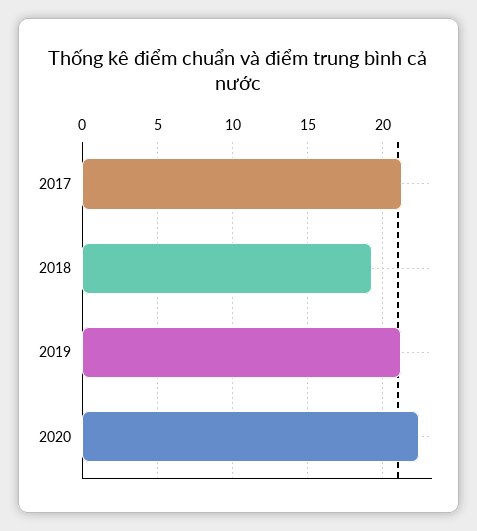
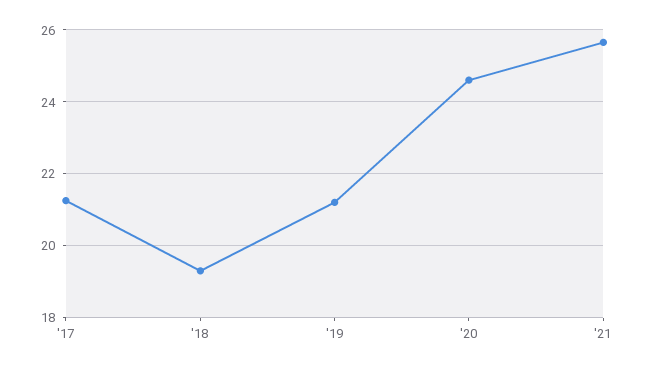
2020: 22.5 -> 24.6
'21: none -> 25.6

